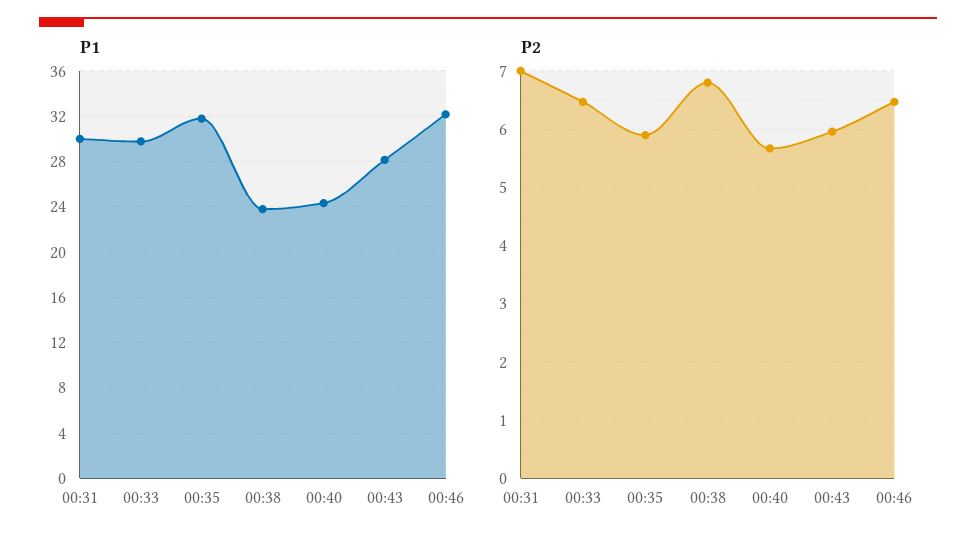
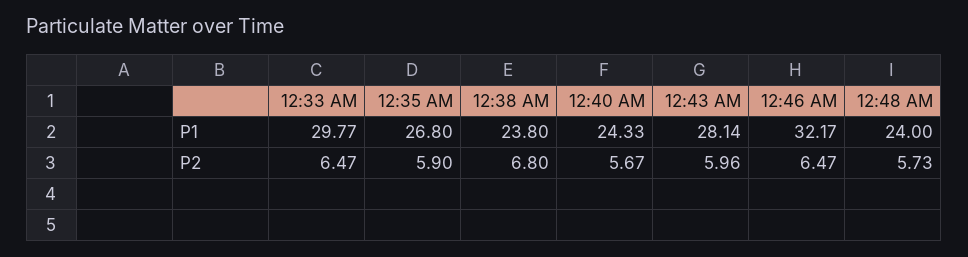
P1, 00:31: 30 -> none
P1, 00:35: 32 -> 26.8
P2, 00:31: 7 -> none
P1, 12:48 AM: none -> 24
P2, 12:48 AM: none -> 5.73

